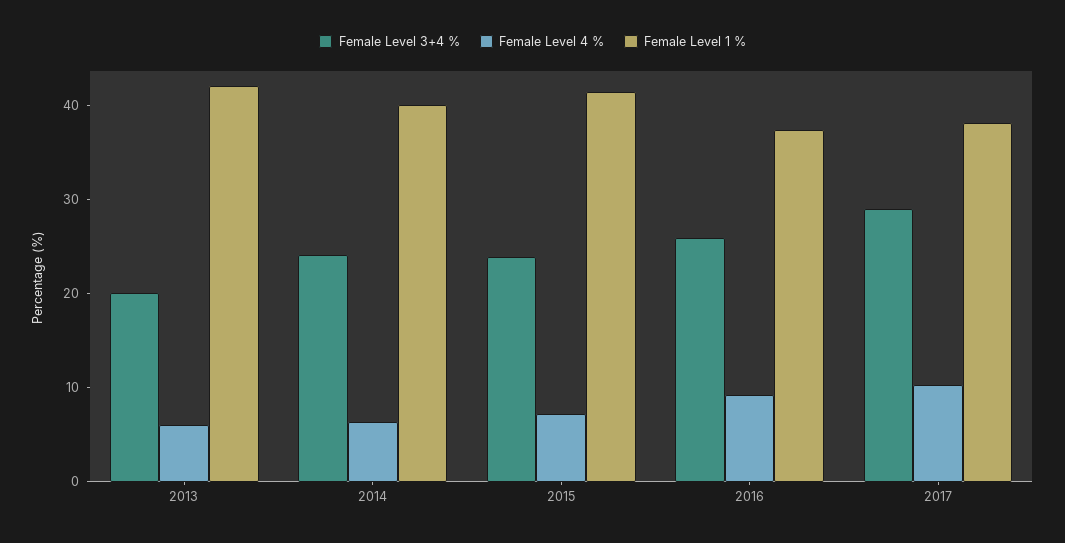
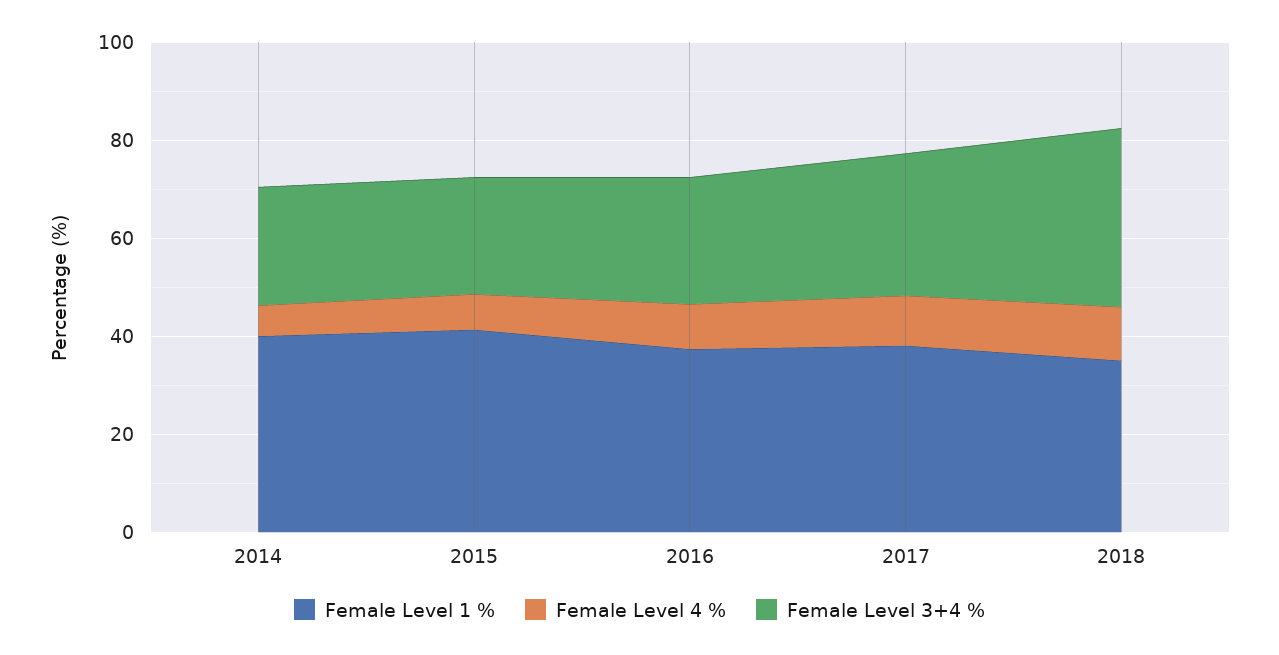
Female Level 3+4 %, 2013: 20 -> none
Female Level 4 %, 2013: 6 -> none
Female Level 1 %, 2013: 42 -> none
Female Level 1 %, 2018: none -> 35
Female Level 4 %, 2018: none -> 10
Female Level 3+4 %, 2018: none -> 35

